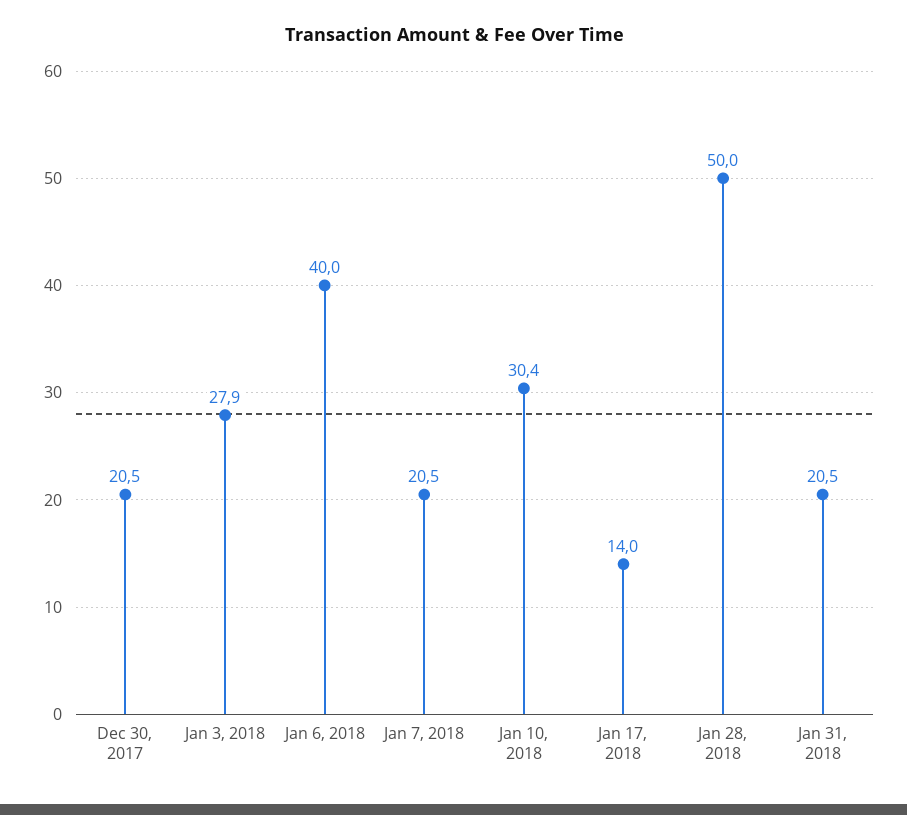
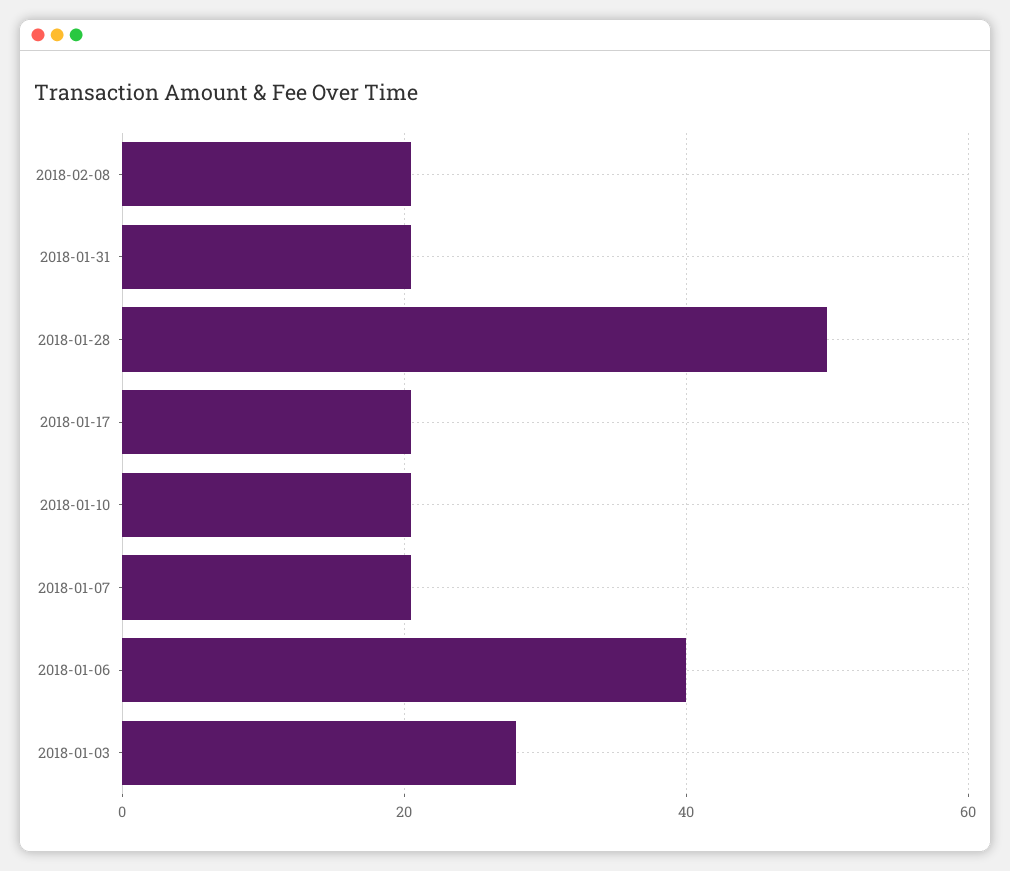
Dec 30, 2017: 20.5 -> none
Jan 10, 2018: 30.4 -> 20
Jan 17, 2018: 14 -> 20
2018-02-08: none -> 20

